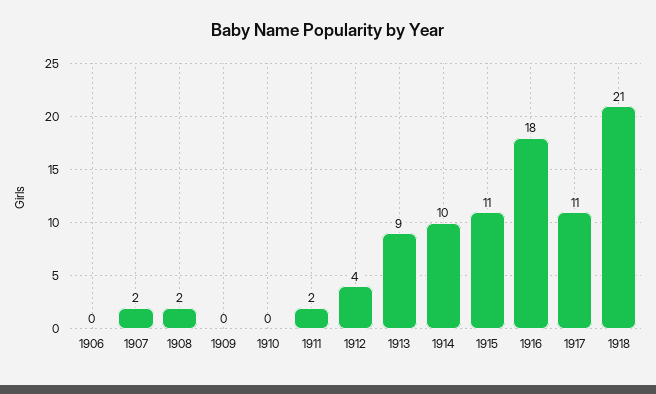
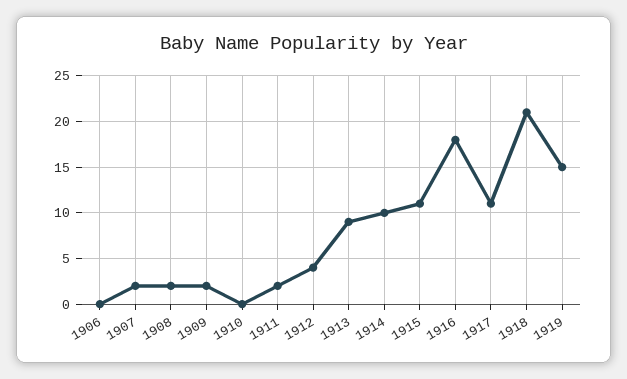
1909: 0 -> 2
1919: none -> 15

